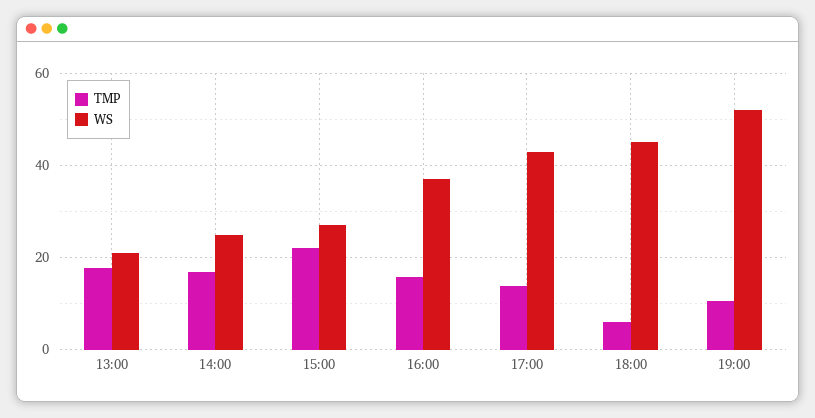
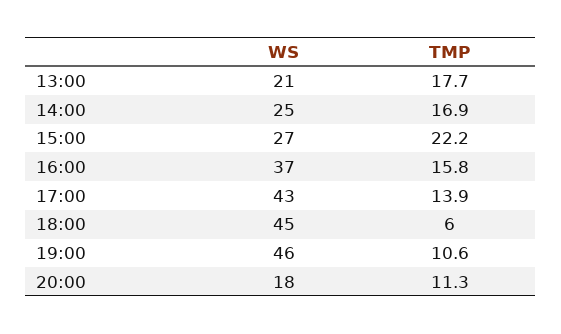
WS, 19:00: 52 -> 46
WS, 20:00: none -> 18
TMP, 20:00: none -> 11.3

